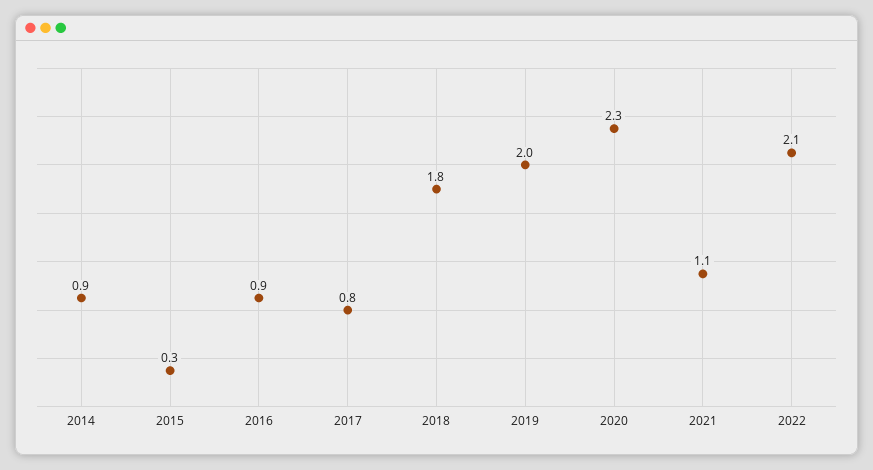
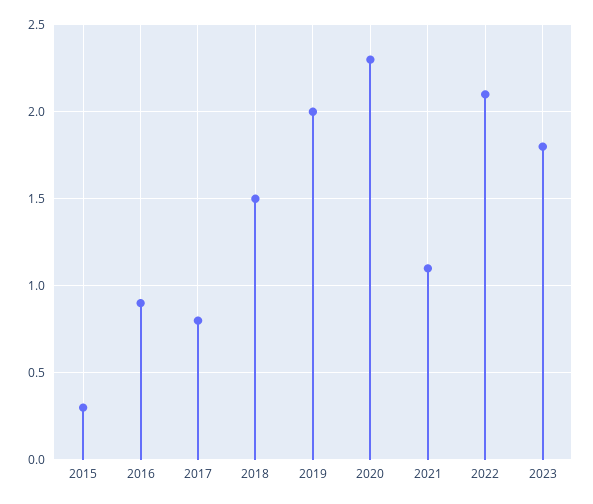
2014: 0.9 -> none
2018: 1.8 -> 1.5
2023: none -> 1.8

